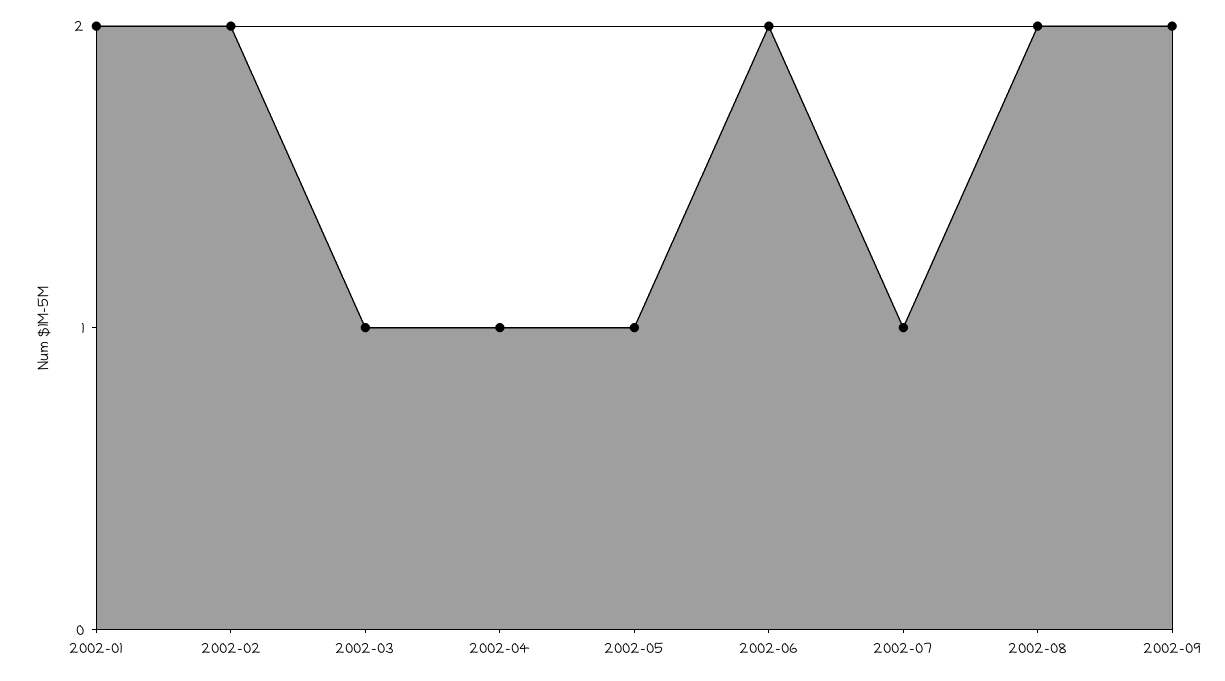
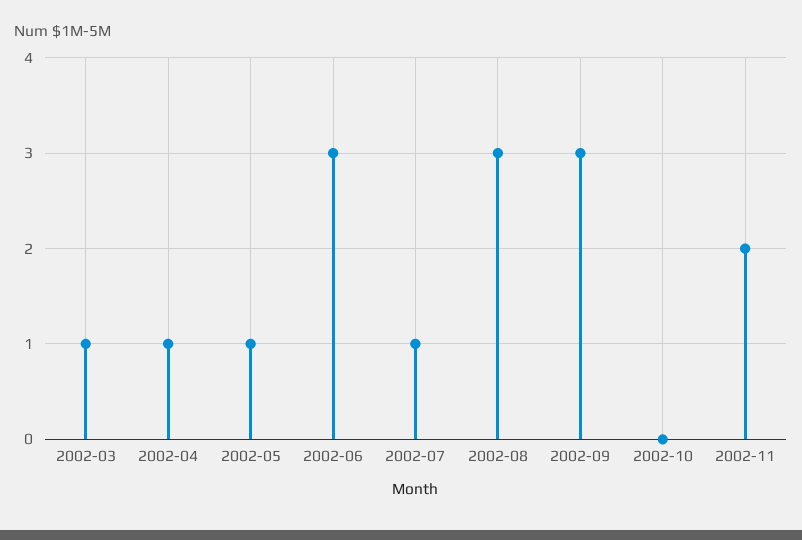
2002-01: 2 -> none
2002-02: 2 -> none
2002-06: 2 -> 3
2002-08: 2 -> 3
2002-09: 2 -> 3
2002-10: none -> 0
2002-11: none -> 2

